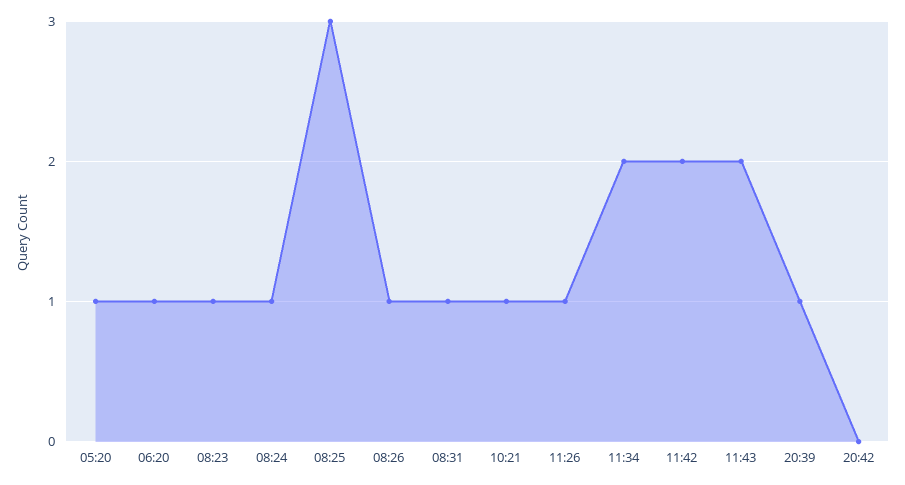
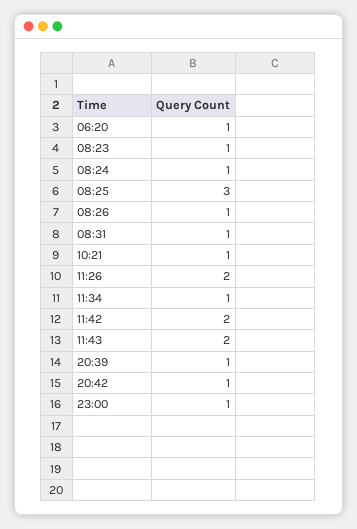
05:20: 1 -> none
11:26: 1 -> 2
11:34: 2 -> 1
20:42: 0 -> 1
23:00: none -> 1

